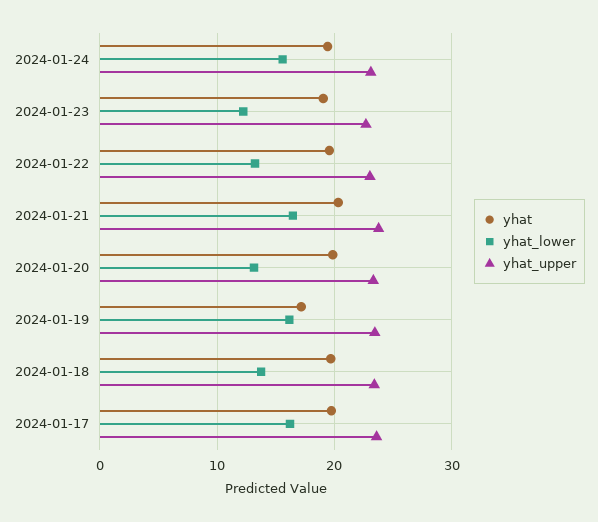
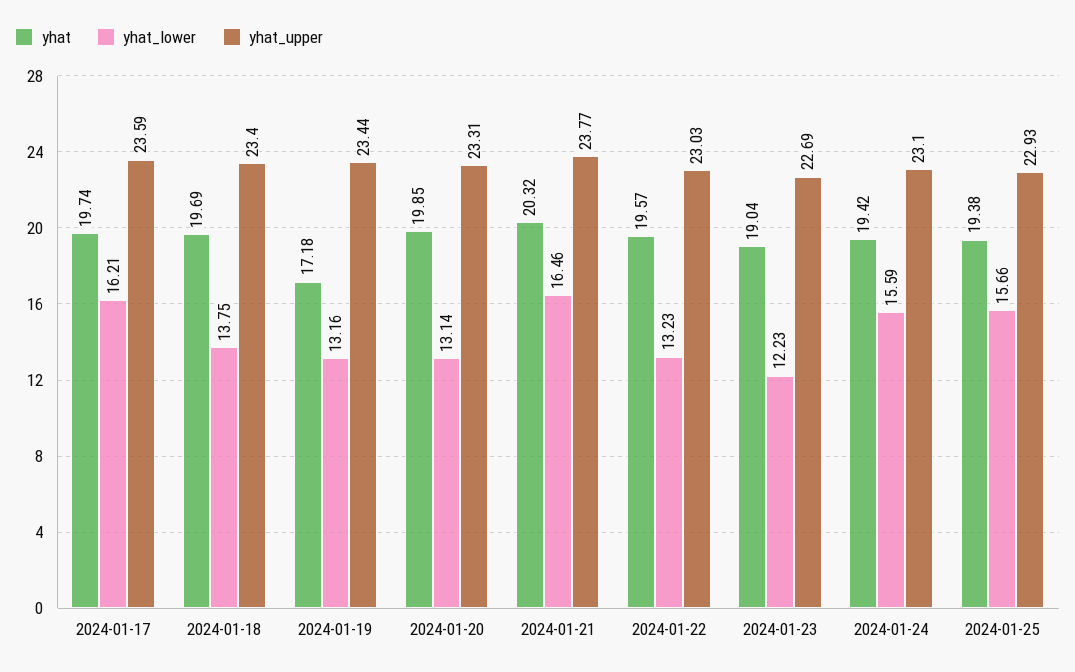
yhat_lower, 2024-01-19: 16 -> 13.16
yhat, 2024-01-25: none -> 19.38
yhat_lower, 2024-01-25: none -> 15.66
yhat_upper, 2024-01-25: none -> 22.93

